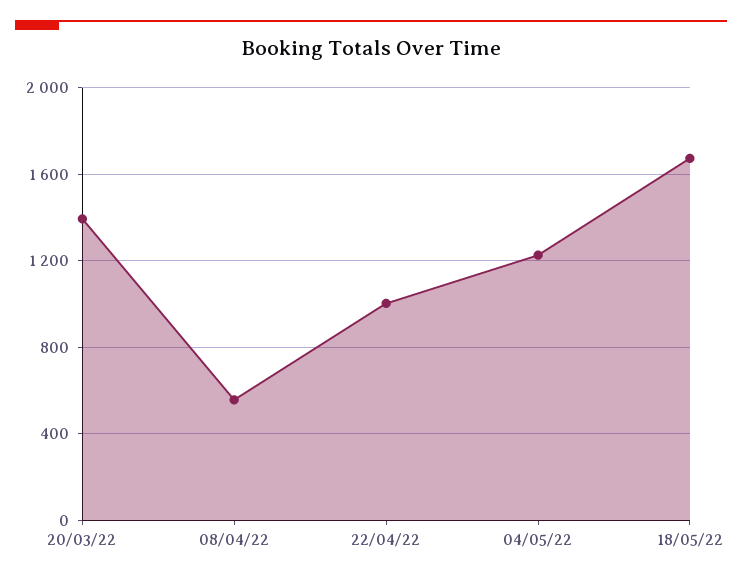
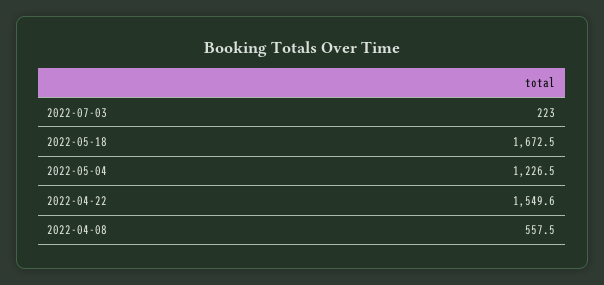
20/03/22: 1400 -> none
22/04/22: 1000 -> 1549.6
2022-07-03: none -> 223

